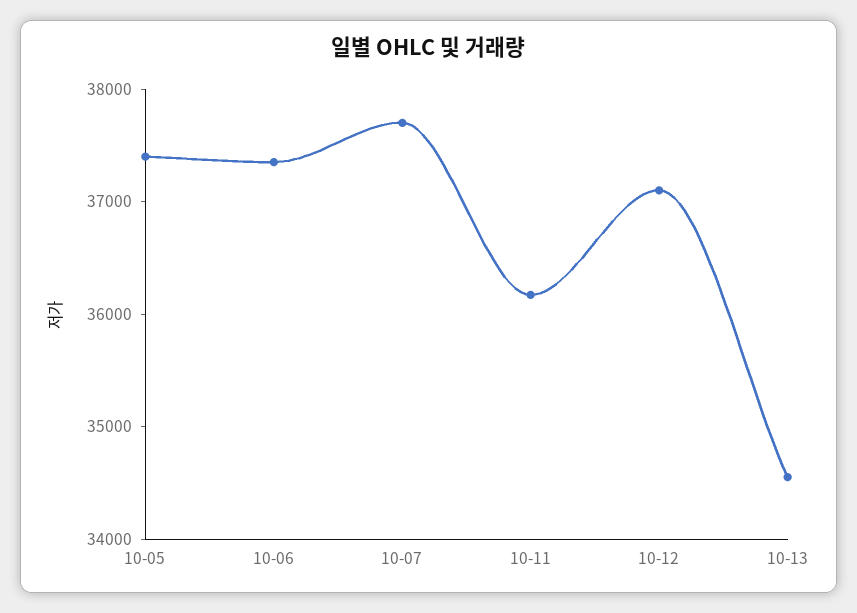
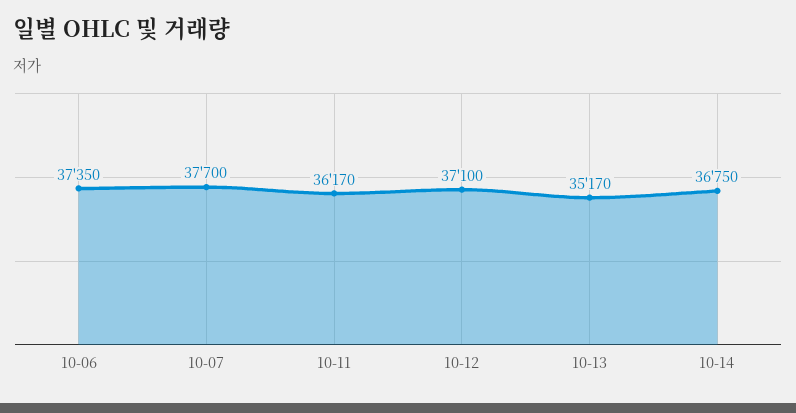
10-05: 37400 -> none
10-13: 34600 -> 35170
10-14: none -> 36750

